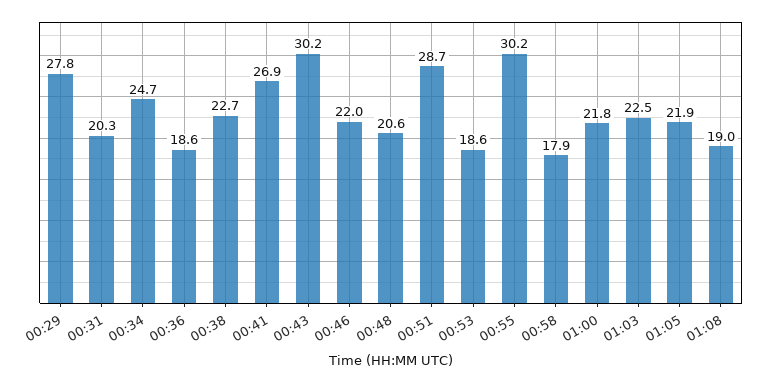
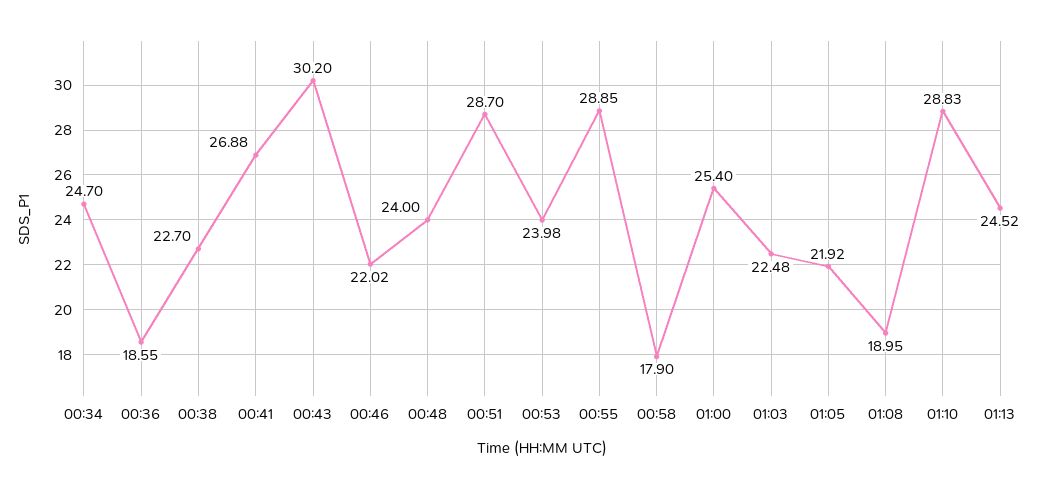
00:29: 27.8 -> none
00:31: 20.3 -> none
00:48: 20.6 -> 24
00:53: 18.6 -> 23.98
00:55: 30.2 -> 28.85
01:00: 21.8 -> 25.4
01:10: none -> 28.83
01:13: none -> 24.52

